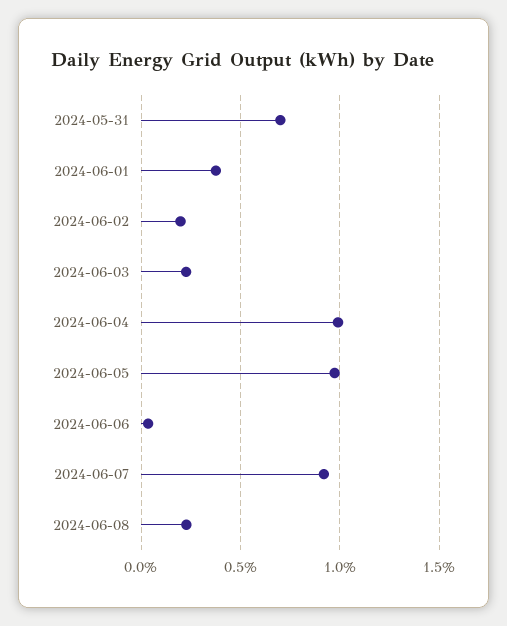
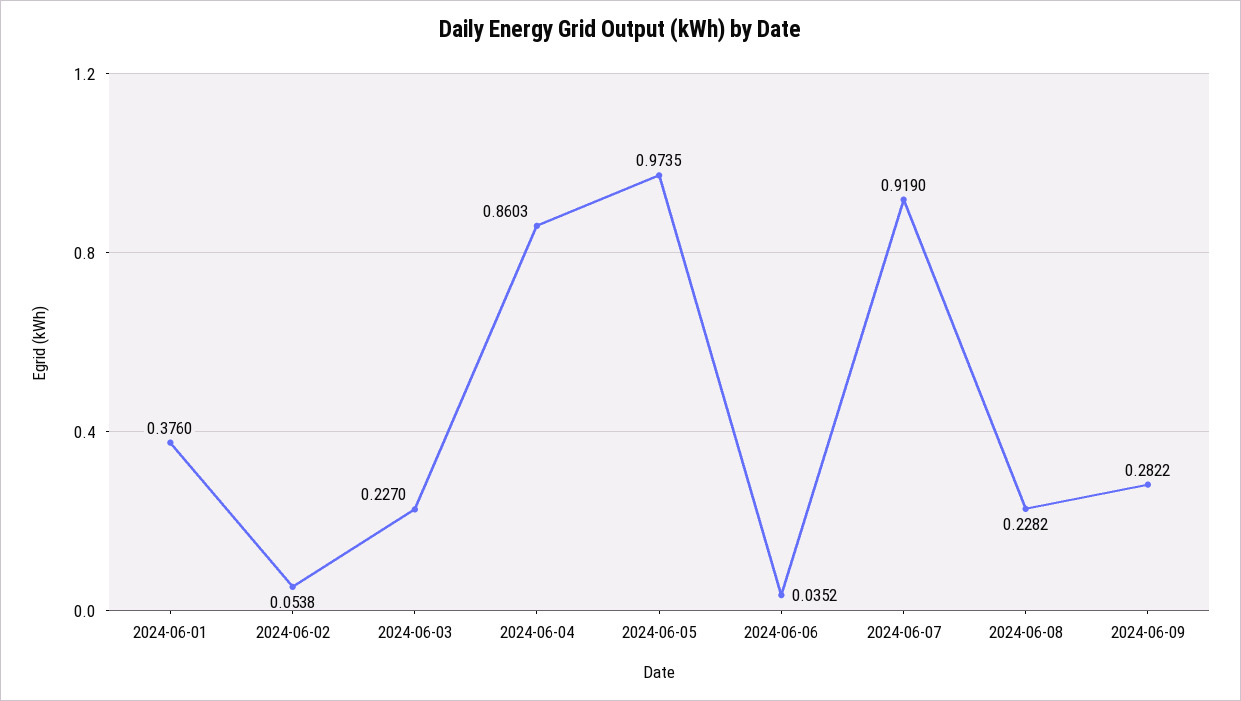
2024-05-31: 0.7 -> none
2024-06-02: 0.2 -> 0.0538
2024-06-04: 1 -> 0.8603
2024-06-09: none -> 0.2822

